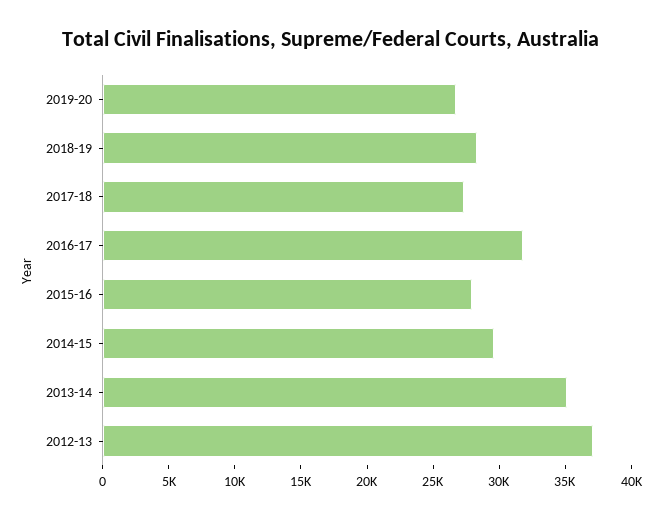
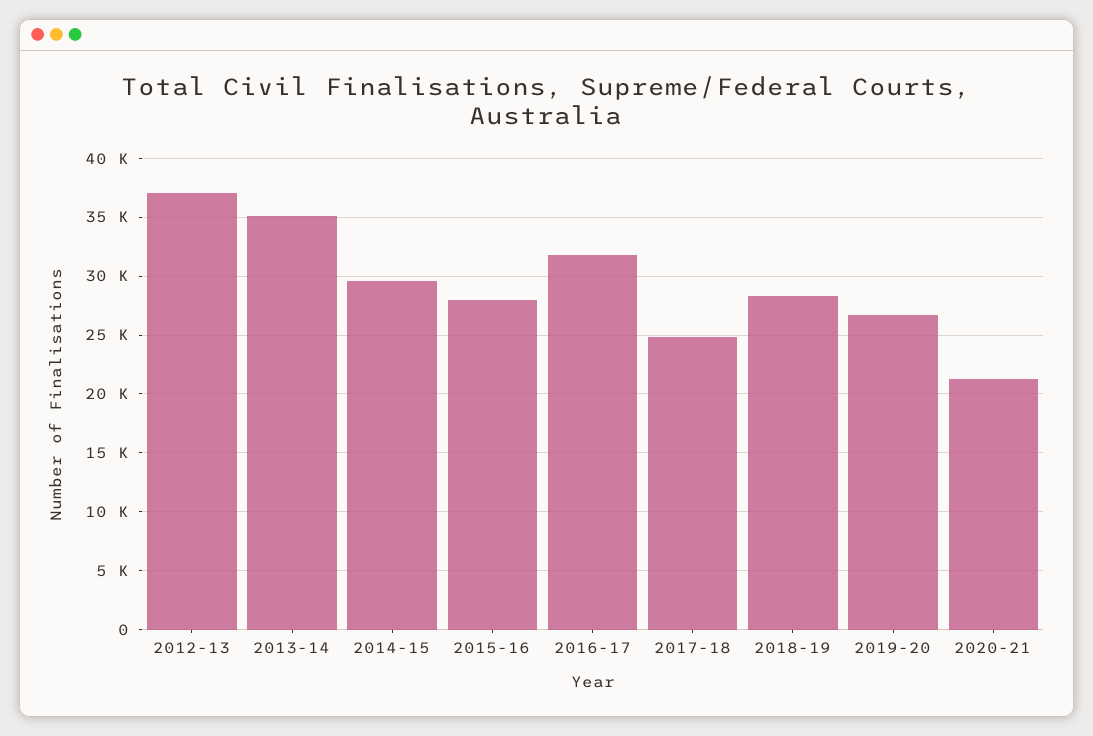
2017-18: 27000 -> 25000
2020-21: none -> 21000

